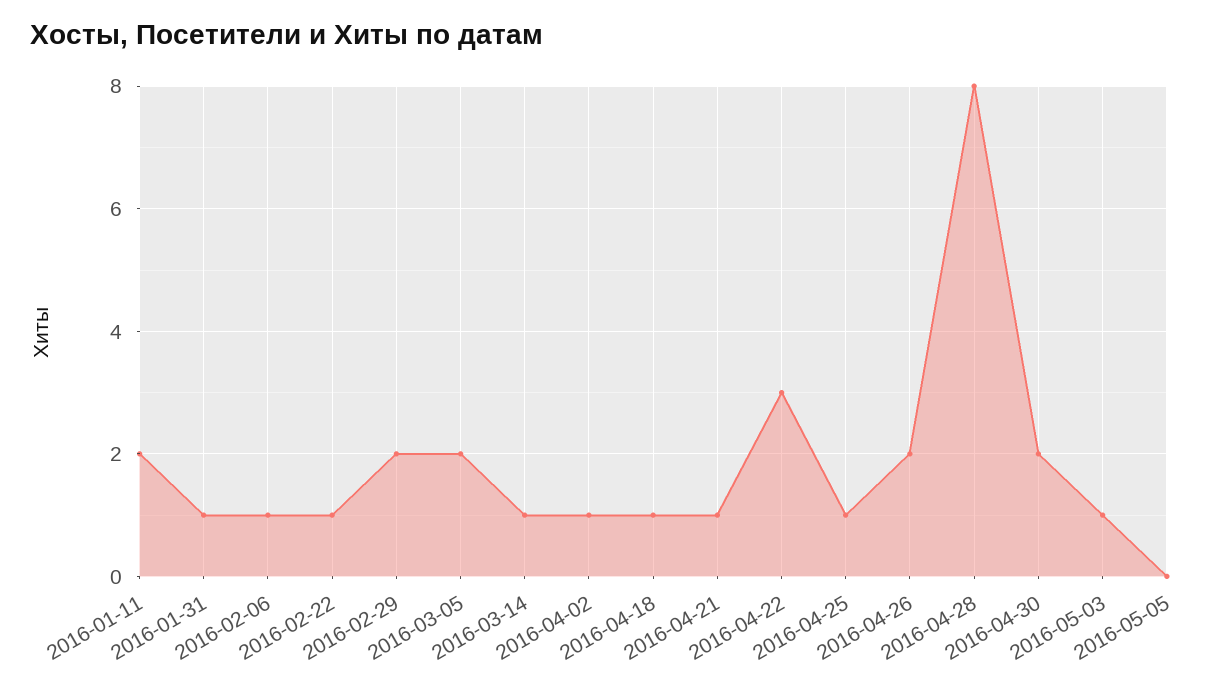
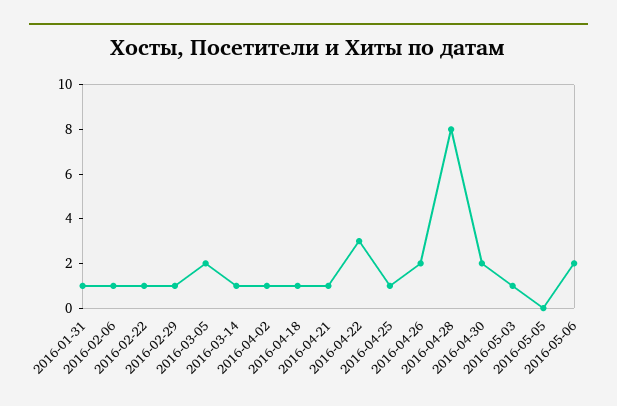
2016-01-11: 2 -> none
2016-02-29: 2 -> 1
2016-05-06: none -> 2

